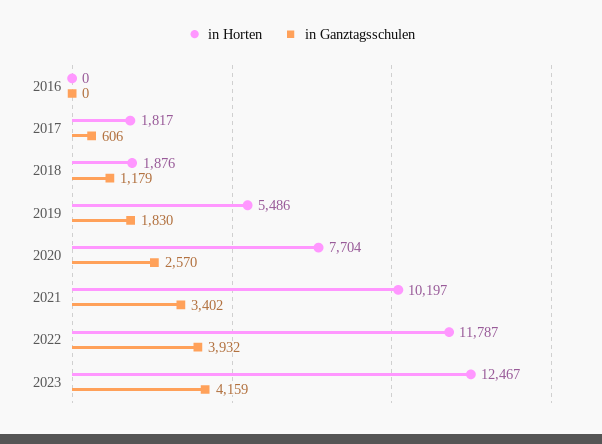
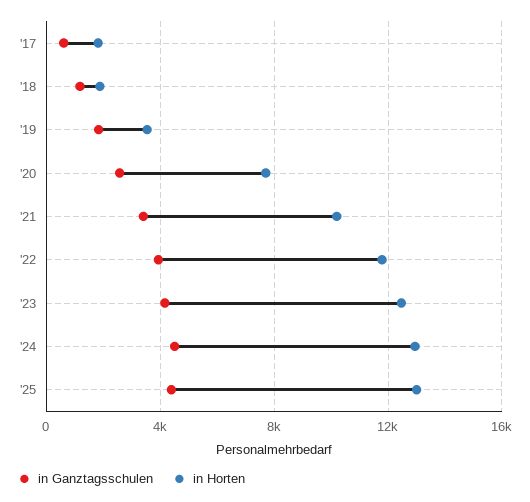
in Horten, 2016: 0 -> none
in Ganztagsschulen, 2016: 0 -> none
in Horten, 2019: 5486 -> 3500
in Ganztagsschulen, '24: none -> 4500
in Horten, '24: none -> 13000
in Ganztagsschulen, '25: none -> 4500
in Horten, '25: none -> 13000

